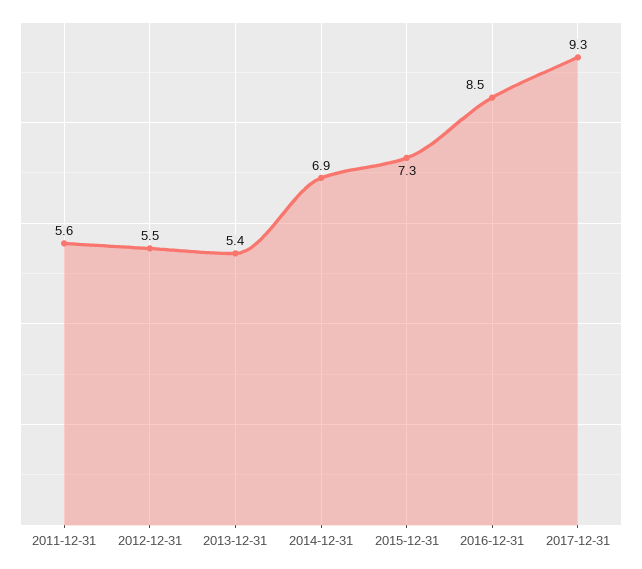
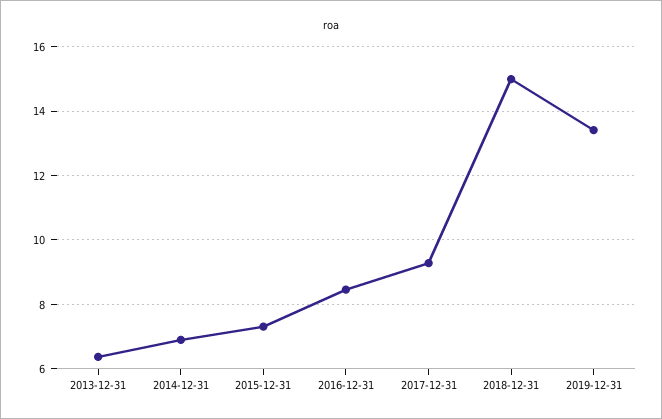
2011-12-31: 5.6 -> none
2012-12-31: 5.5 -> none
2013-12-31: 5.4 -> 6.4
2018-12-31: none -> 15
2019-12-31: none -> 13.4

